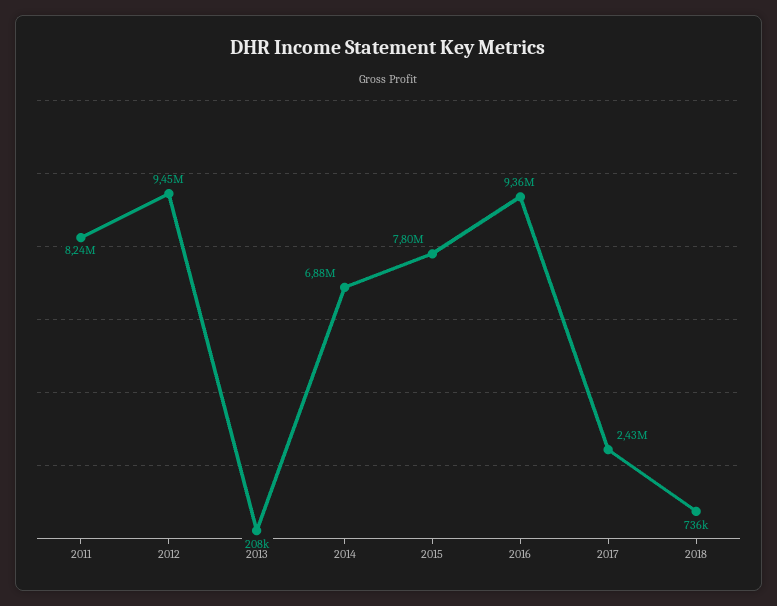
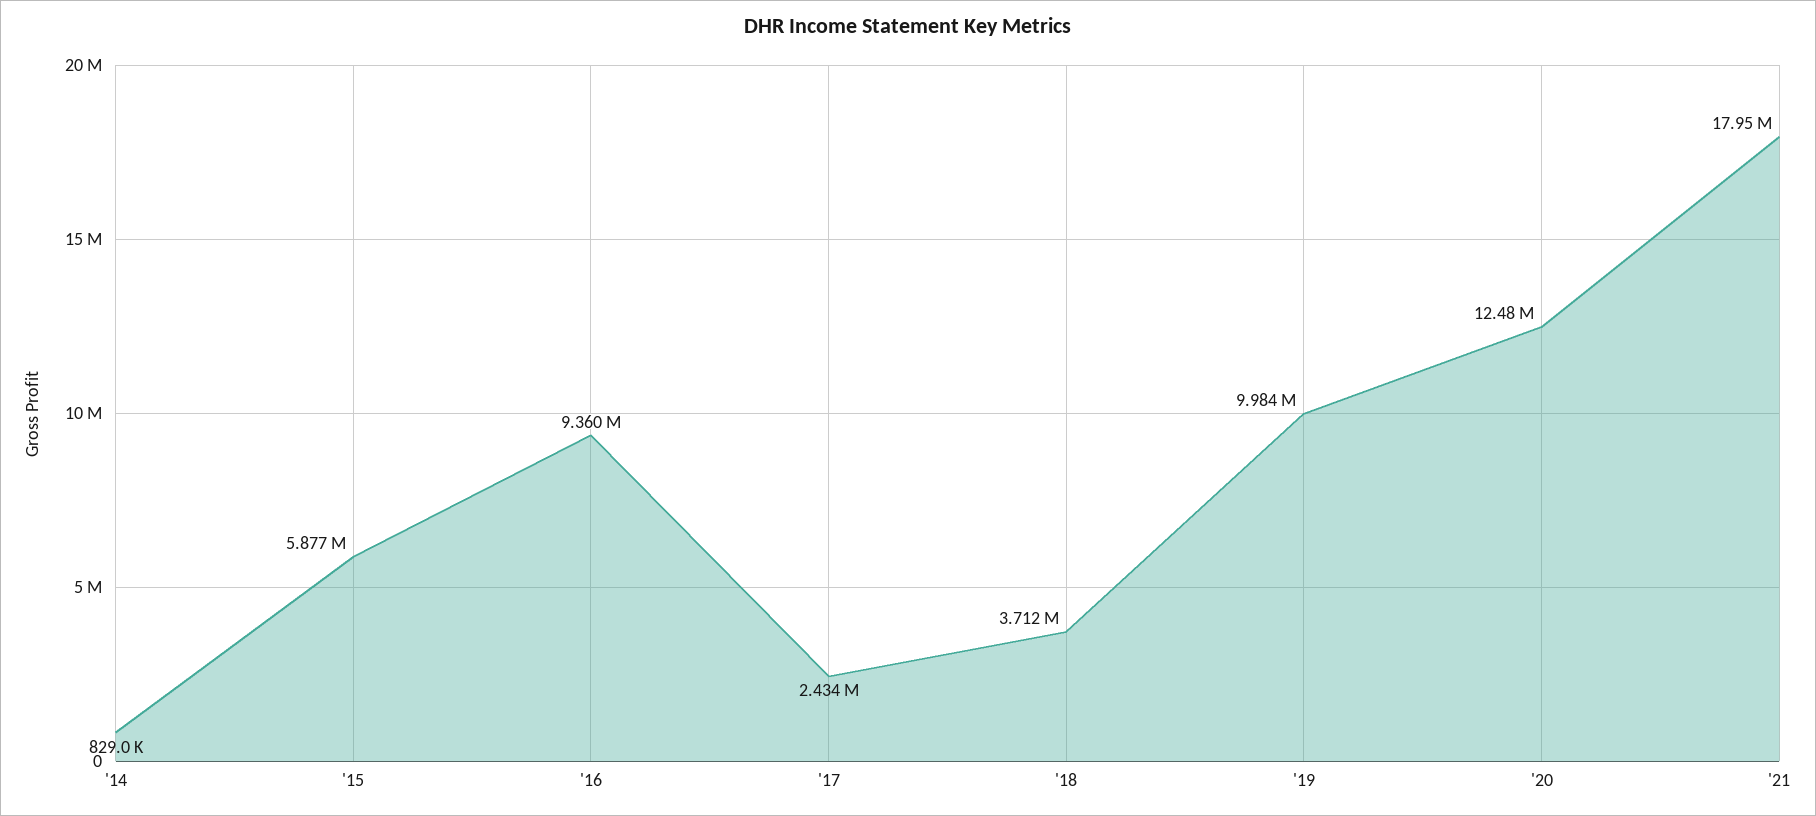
2011: 8240000 -> none
2012: 9450000 -> none
2013: 208000 -> none
2014: 6880000 -> 829000
2015: 7800000 -> 5877000
2018: 736000 -> 3712000
'19: none -> 9984000
'20: none -> 12480000
'21: none -> 17950000

